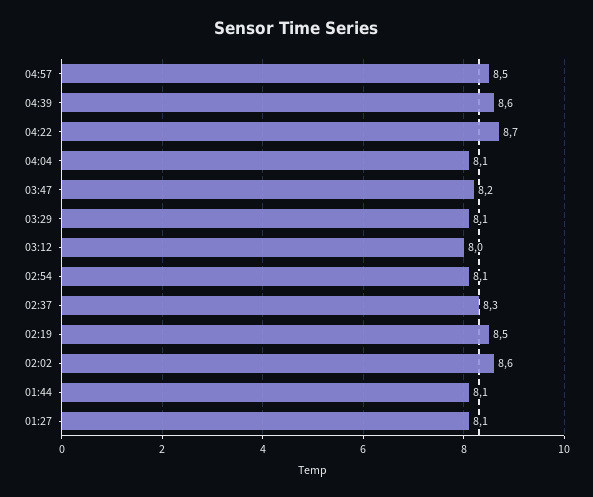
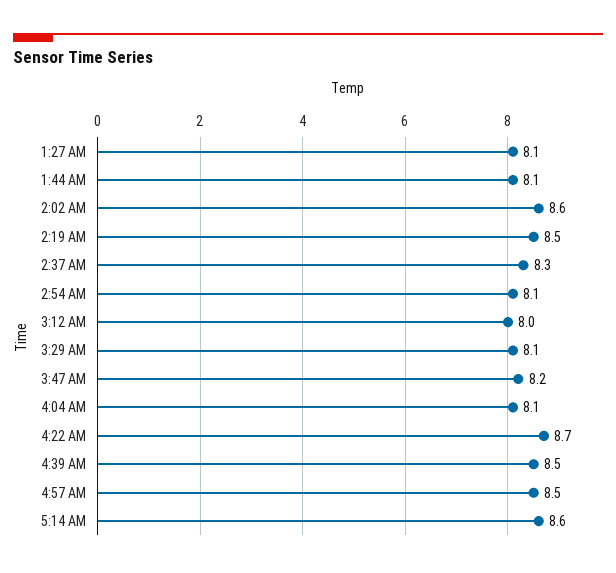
04:39: 8.6 -> 8.5
5:14 AM: none -> 8.6

